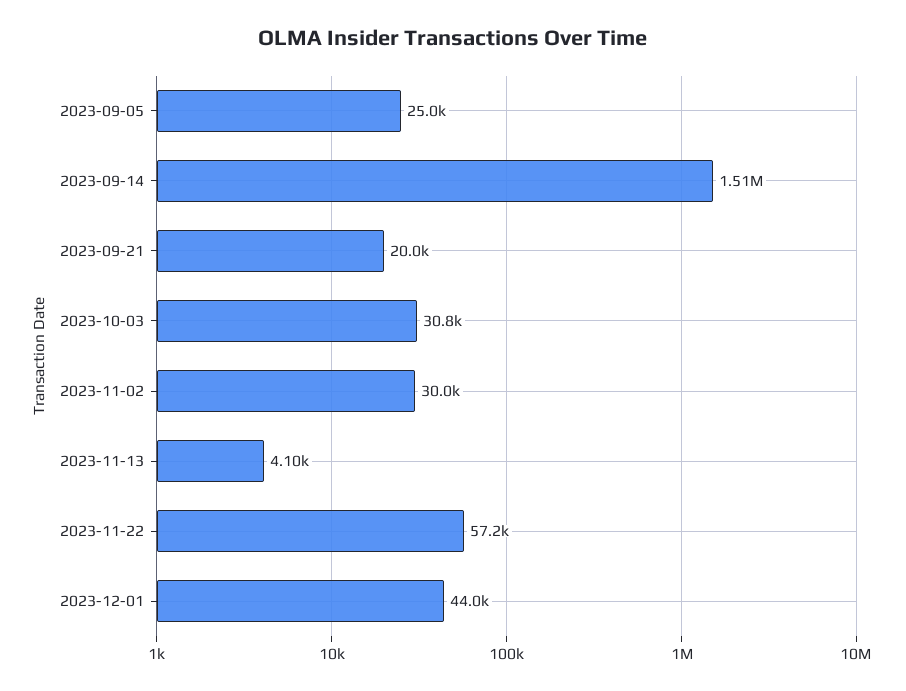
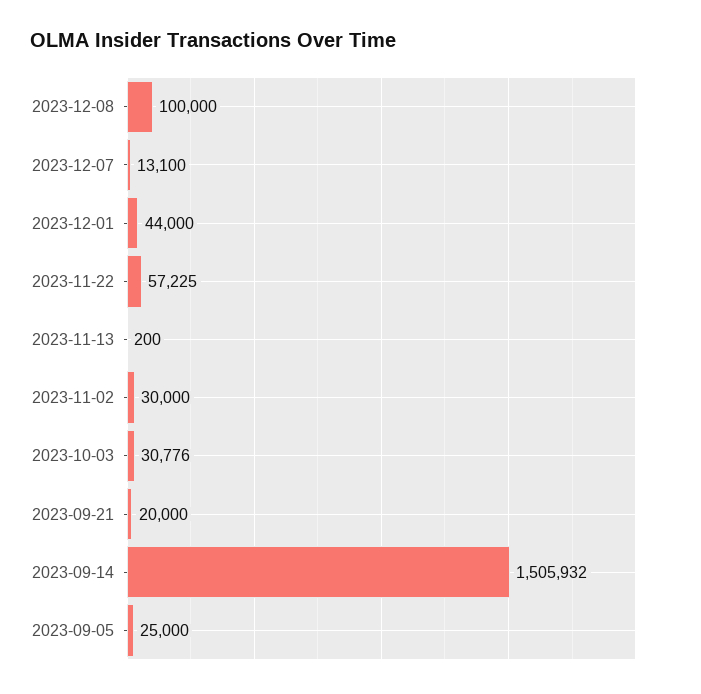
2023-11-13: 4100 -> 200
2023-12-08: none -> 100000
2023-12-07: none -> 13100

